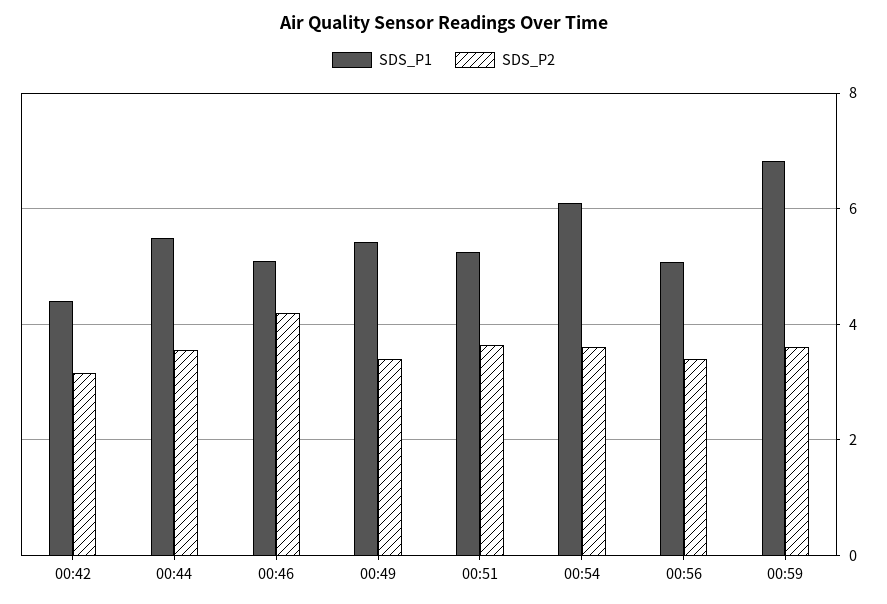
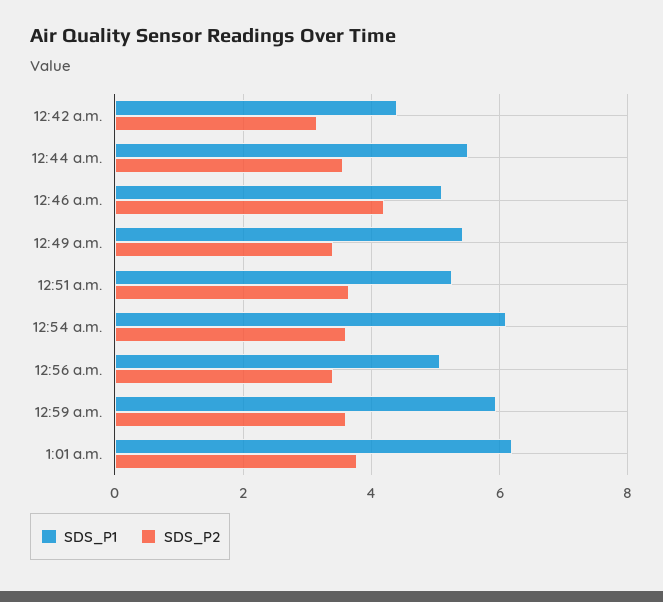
SDS_P1, 00:59: 6.8 -> 6
SDS_P1, 1:01 a.m.: none -> 6.2
SDS_P2, 1:01 a.m.: none -> 3.8

